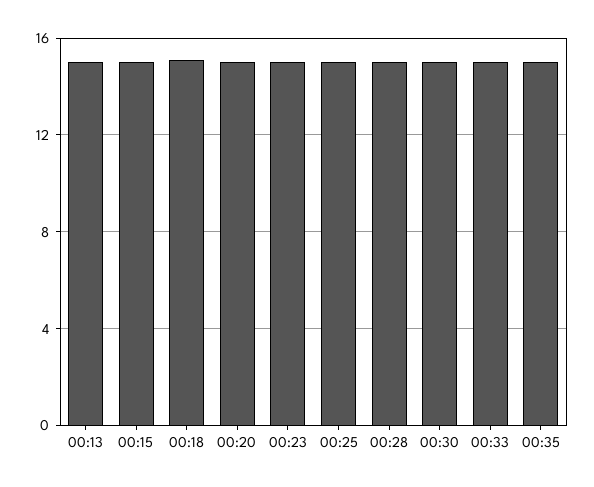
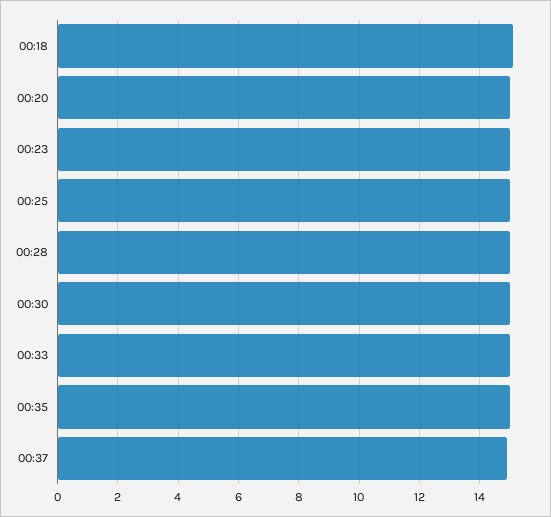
00:13: 15 -> none
00:15: 15 -> none
00:37: none -> 15

